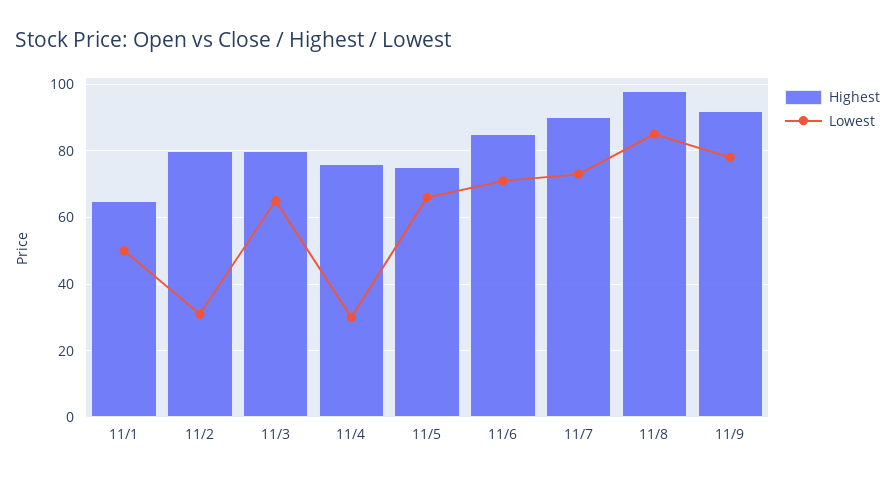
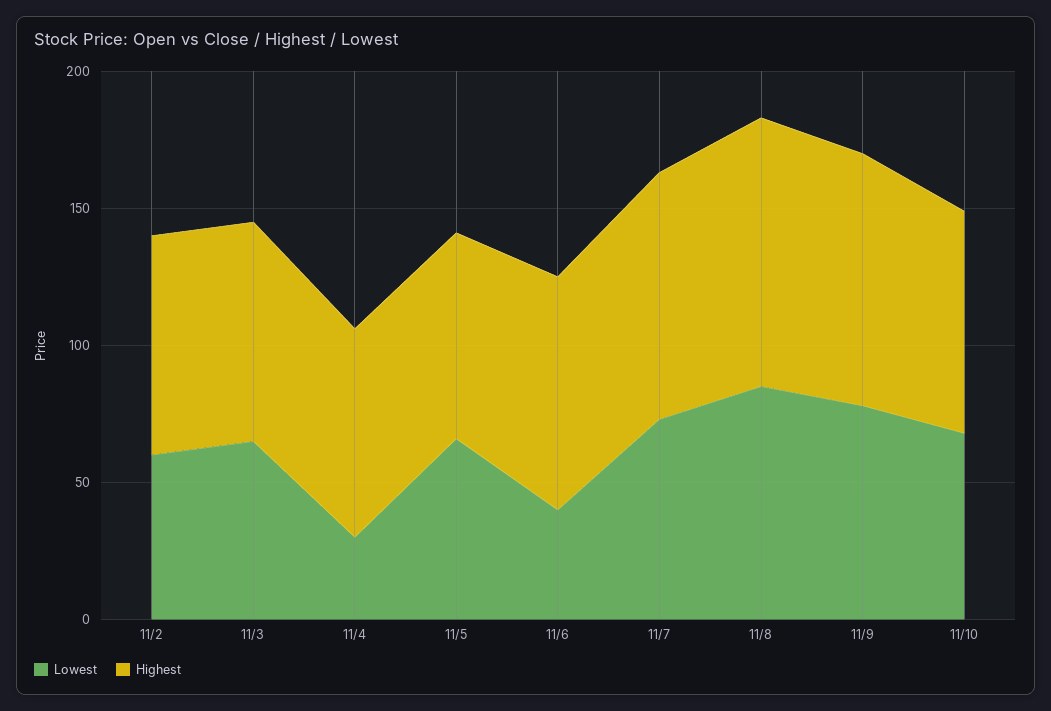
Highest, 11/1: 65 -> none
Lowest, 11/1: 50 -> none
Lowest, 11/2: 30 -> 60
Lowest, 11/6: 70 -> 40
Lowest, 11/10: none -> 70
Highest, 11/10: none -> 80

